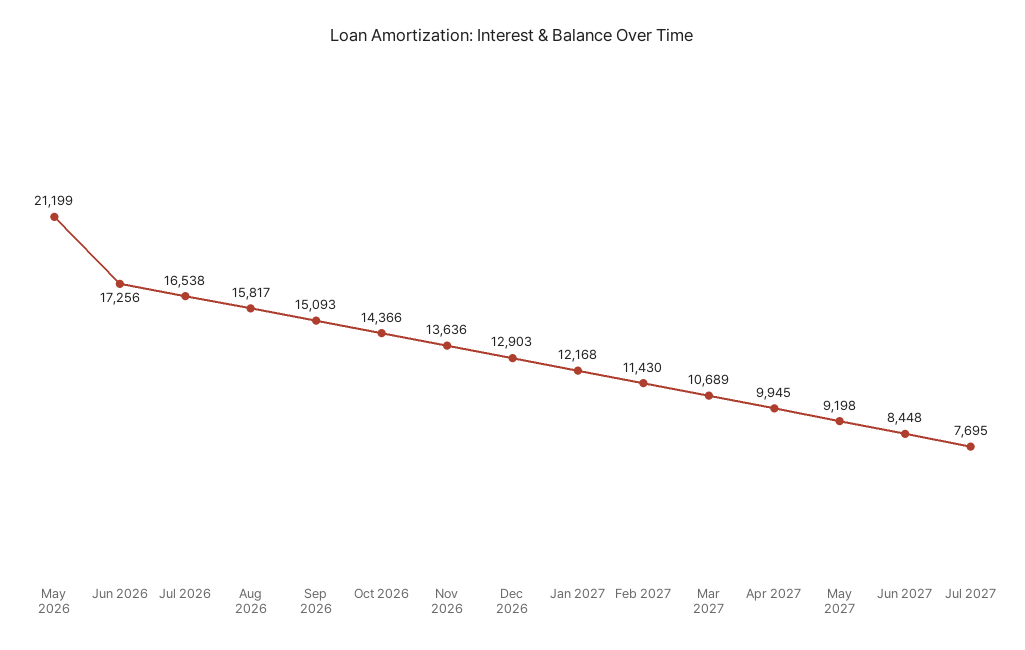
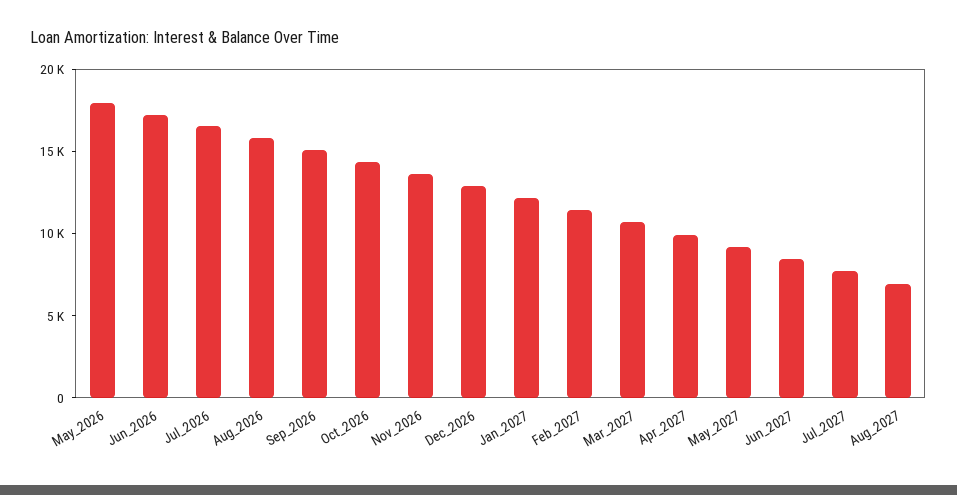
May 2026: 21199 -> 18000
Aug_2027: none -> 7000

